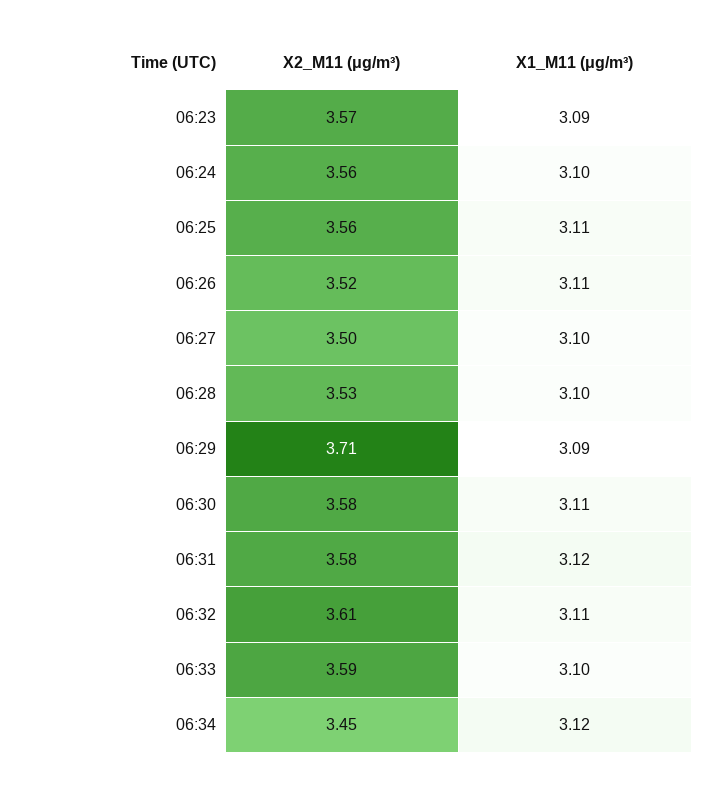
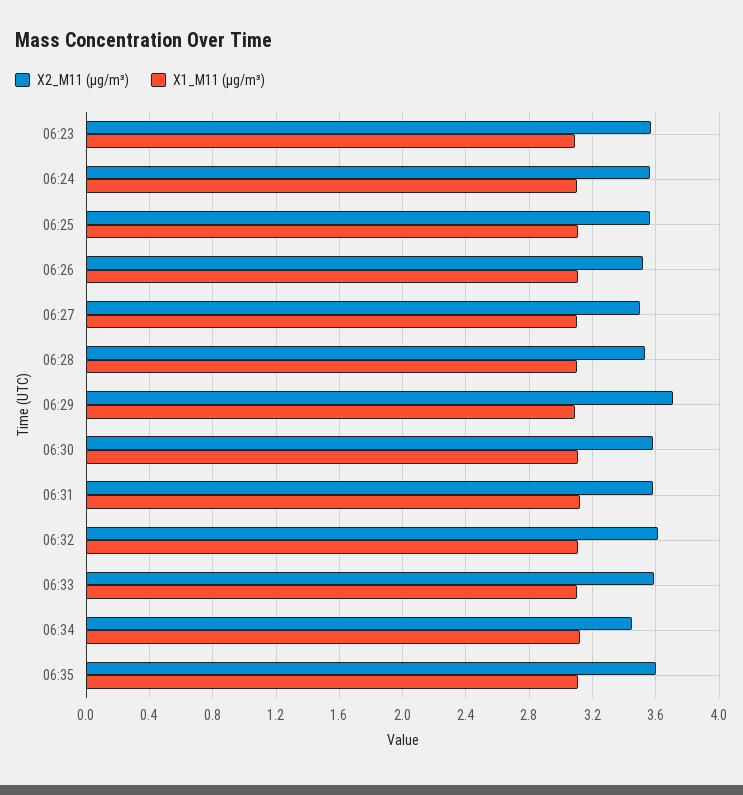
X2_M11 (μg/m³), 06:35: none -> 3.6
X1_M11 (μg/m³), 06:35: none -> 3.1

